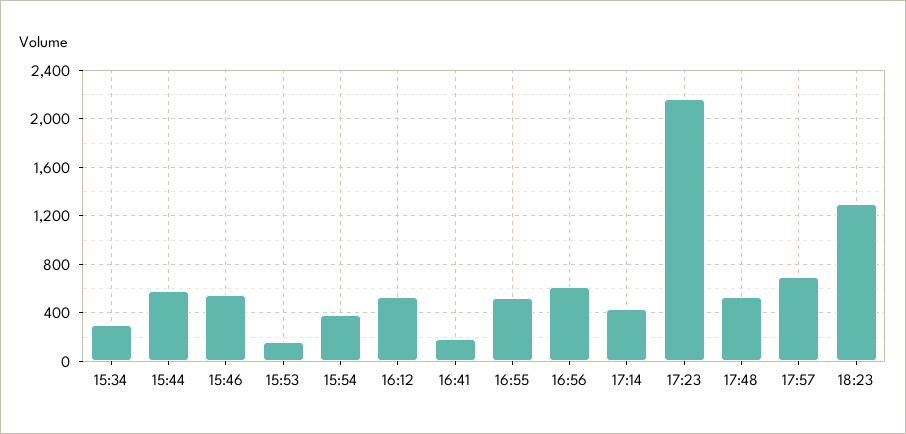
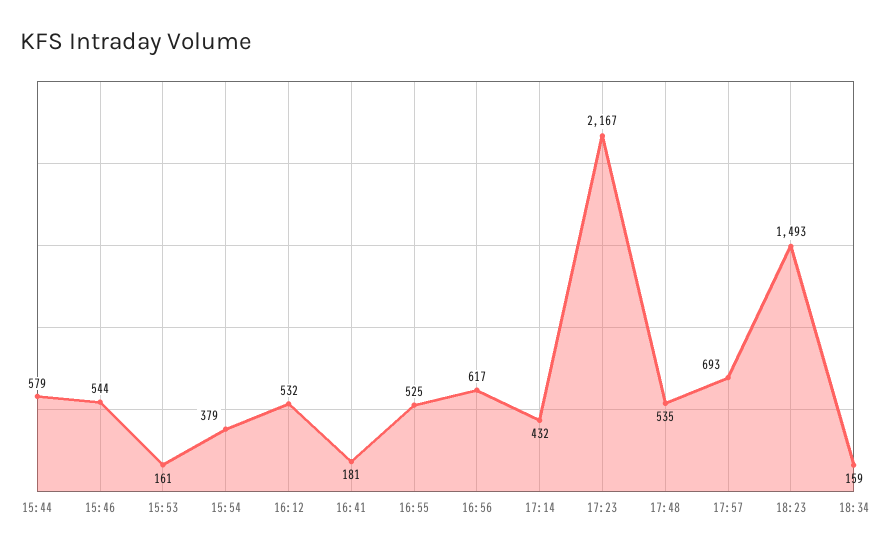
15:34: 300 -> none
18:23: 1300 -> 1493
18:34: none -> 159

